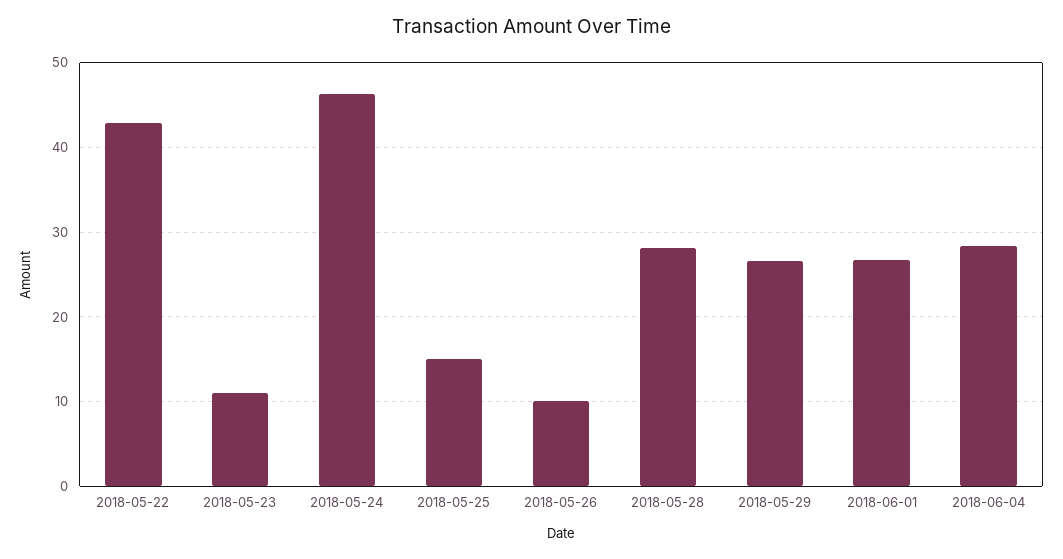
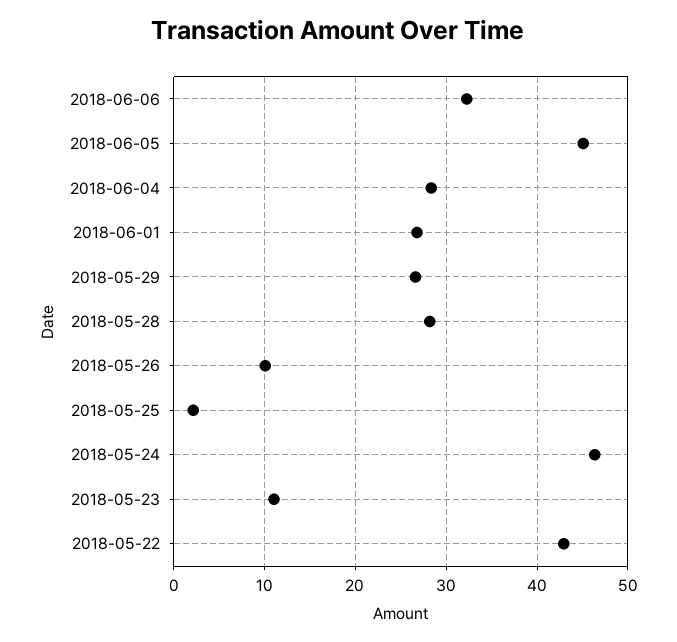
2018-05-25: 15 -> 2
2018-06-06: none -> 32
2018-06-05: none -> 45

